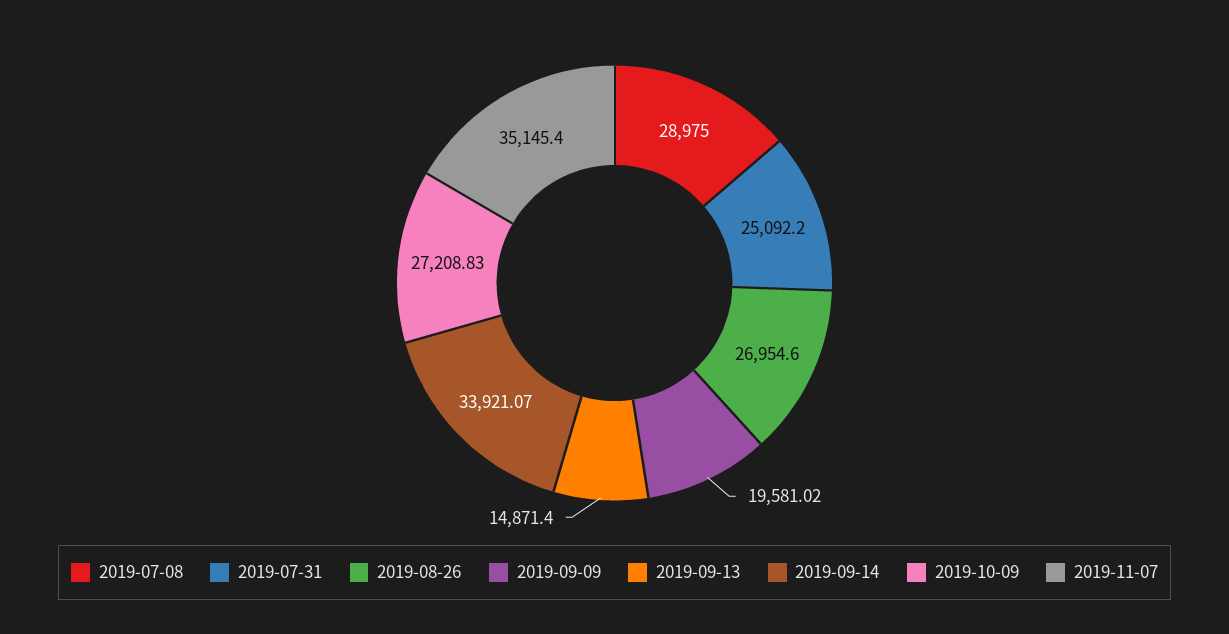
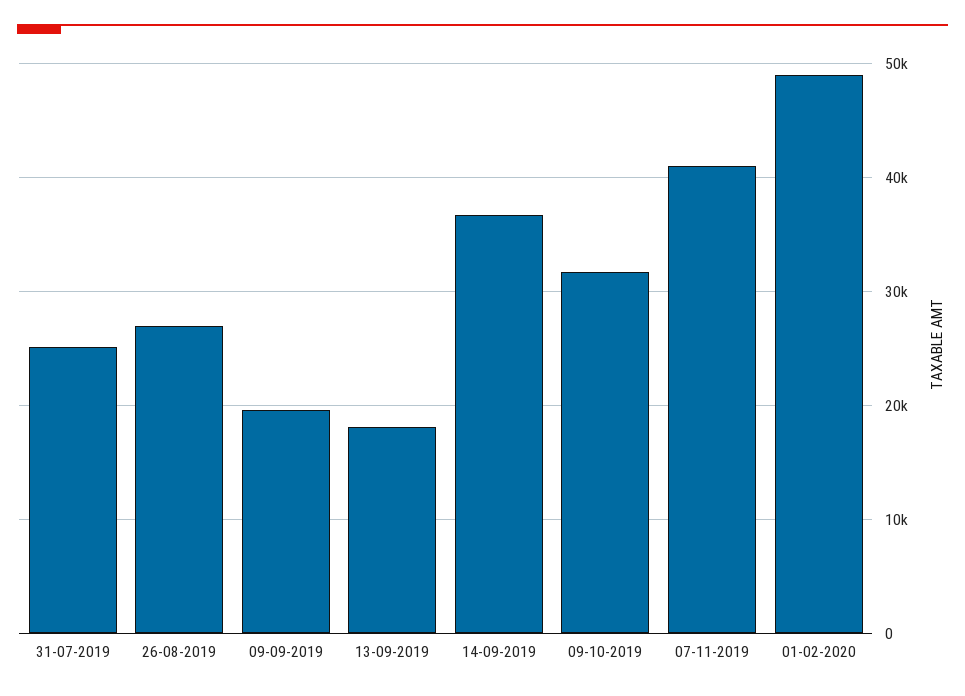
2019-07-08: 28975 -> none
2019-09-13: 14871.4 -> 18000
2019-09-14: 33921.07 -> 37000
2019-10-09: 27208.83 -> 32000
2019-11-07: 35145.4 -> 41000
01-02-2020: none -> 49000

